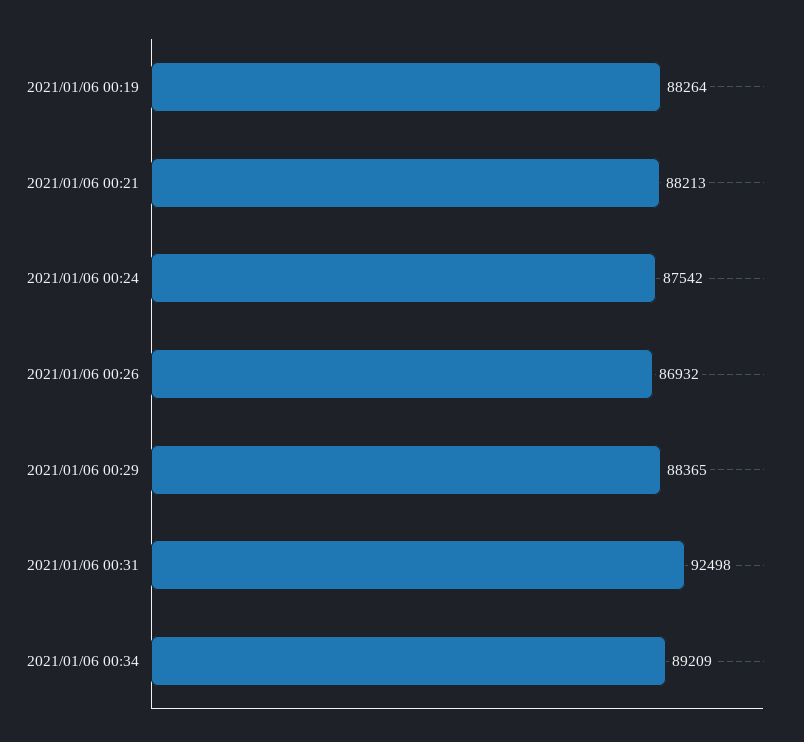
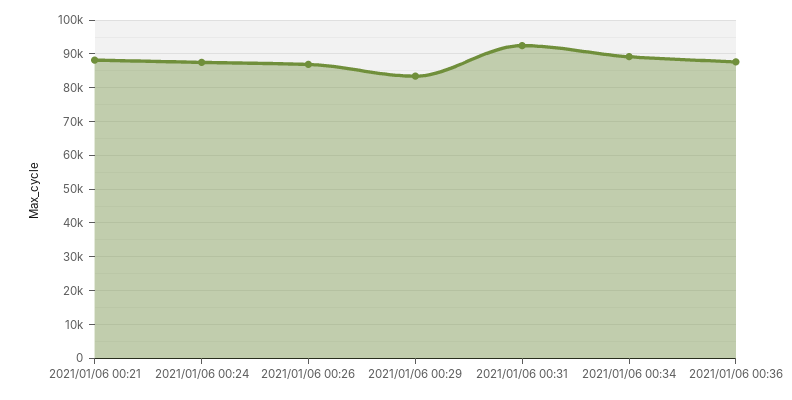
2021/01/06 00:19: 88264 -> none
2021/01/06 00:29: 88365 -> 84000
2021/01/06 00:36: none -> 88000

